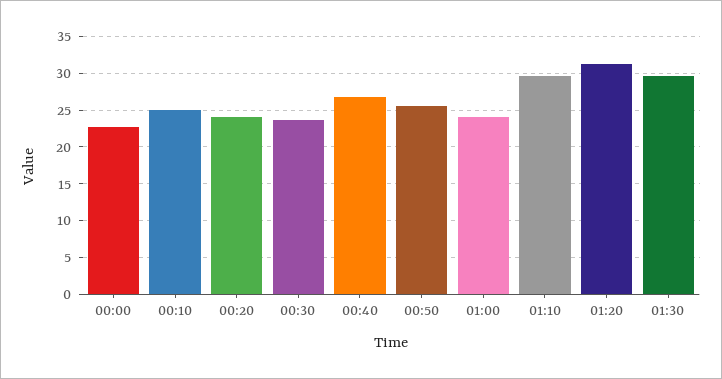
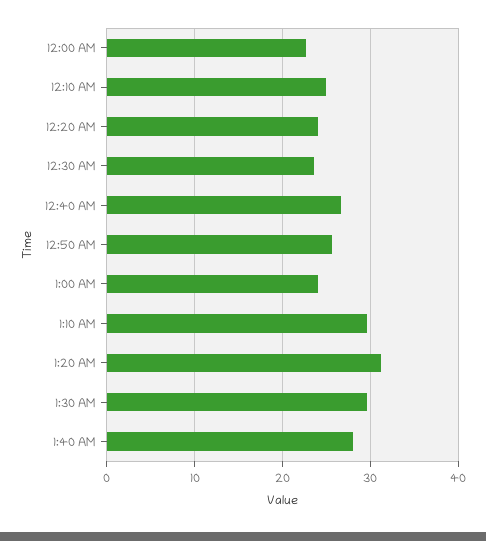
1:40 AM: none -> 28

